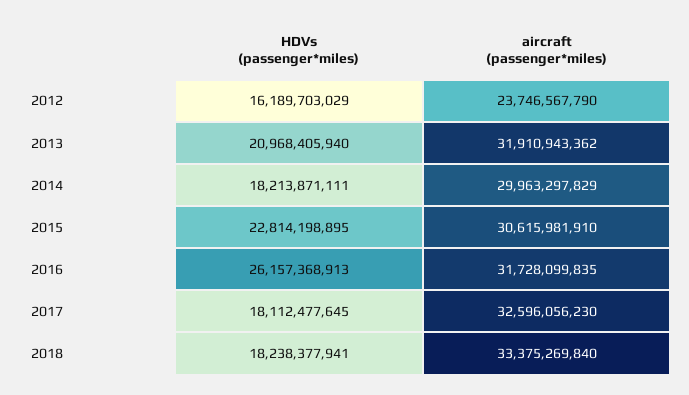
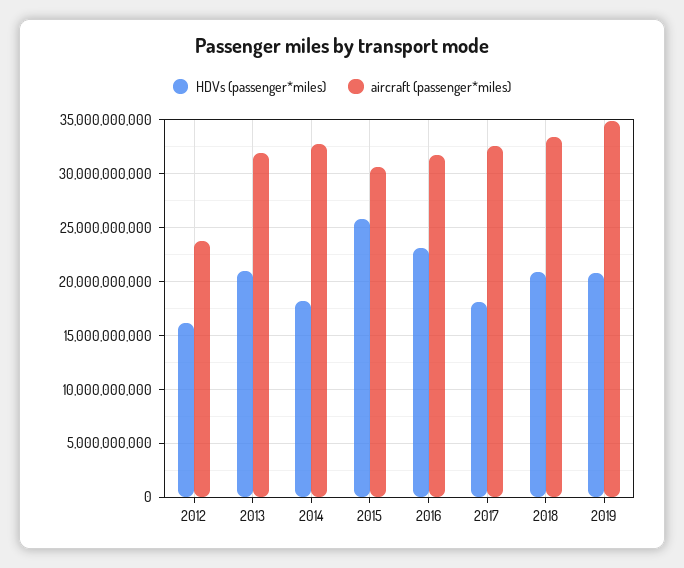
aircraft (passenger*miles), 2014: 29963297829 -> 33000000000
HDVs (passenger*miles), 2015: 22814198895 -> 26000000000
HDVs (passenger*miles), 2016: 26157368913 -> 23000000000
HDVs (passenger*miles), 2018: 18238377941 -> 21000000000
HDVs (passenger*miles), 2019: none -> 21000000000
aircraft (passenger*miles), 2019: none -> 35000000000

